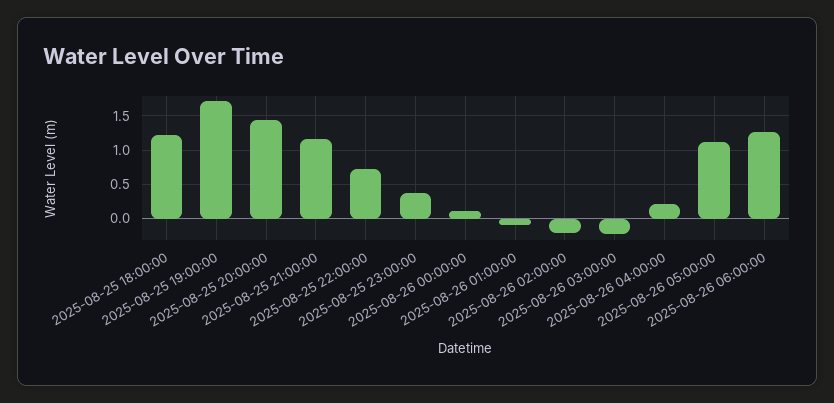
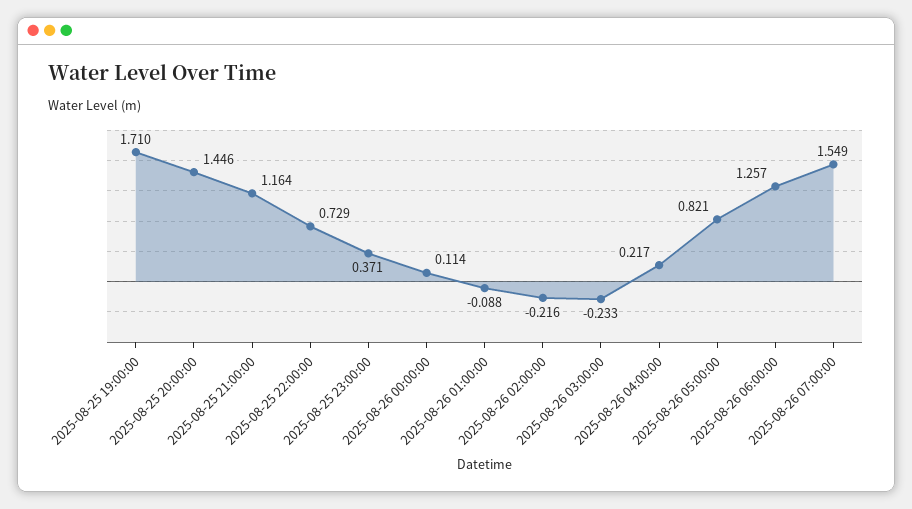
2025-08-25 18:00:00: 1.2 -> none
2025-08-26 05:00:00: 1.1 -> 0.821
2025-08-26 07:00:00: none -> 1.549

